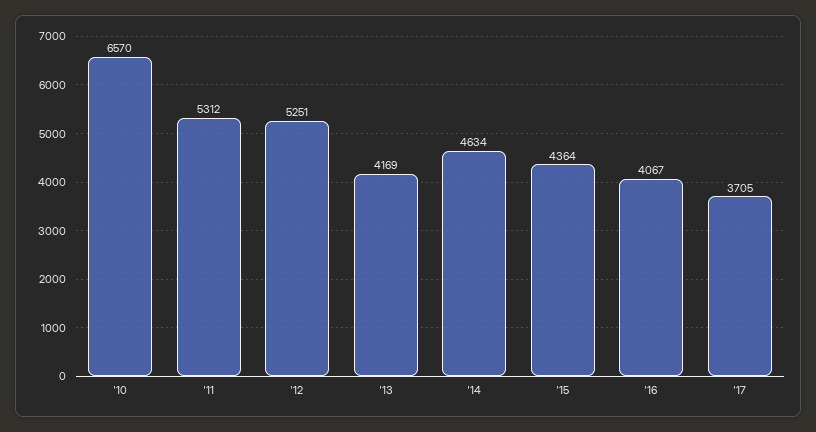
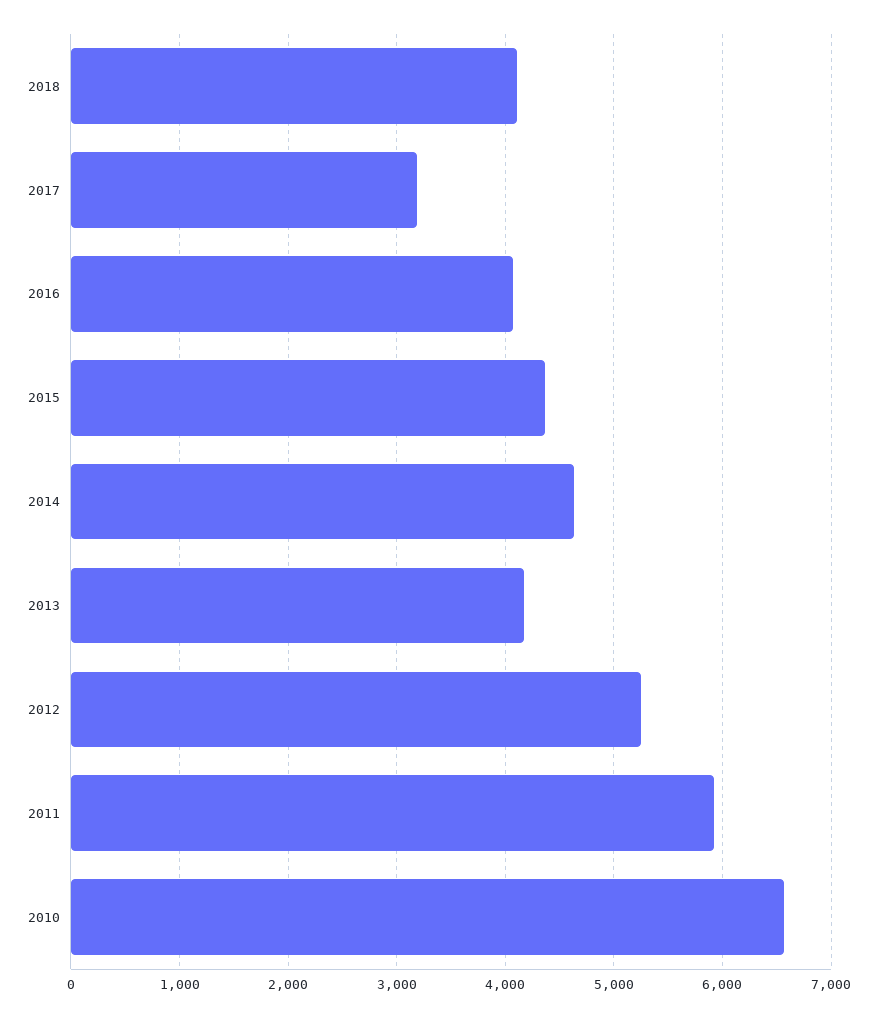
'11: 5312 -> 5900
'17: 3705 -> 3200
2018: none -> 4100

